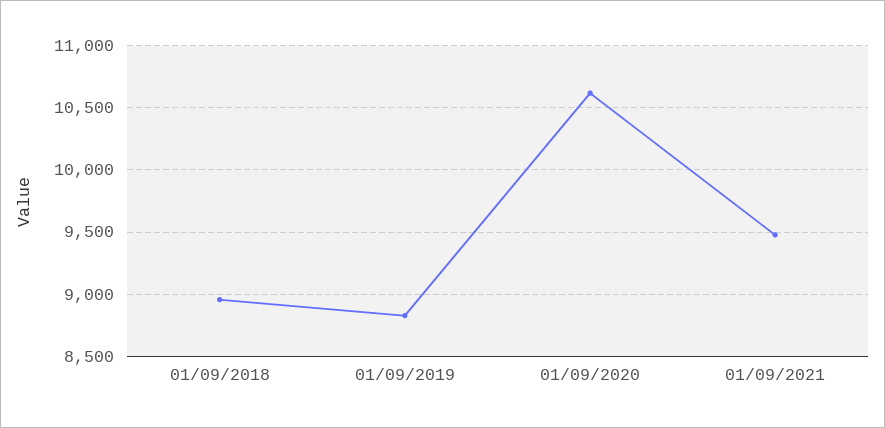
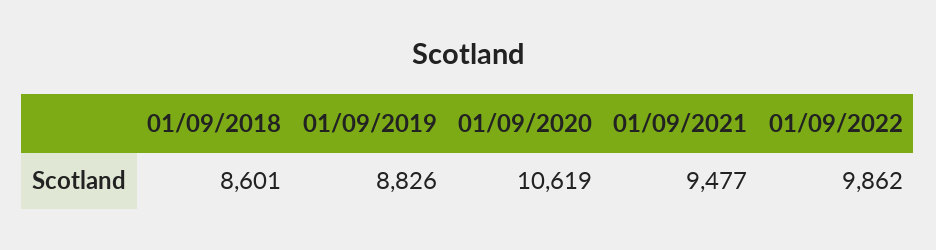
01/09/2018: 8950 -> 8601
01/09/2022: none -> 9862

